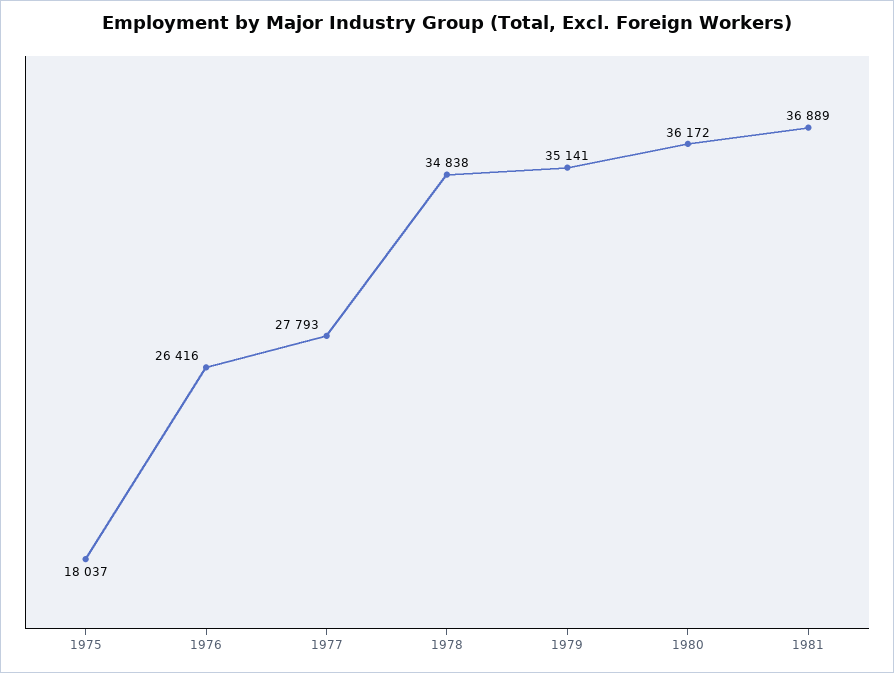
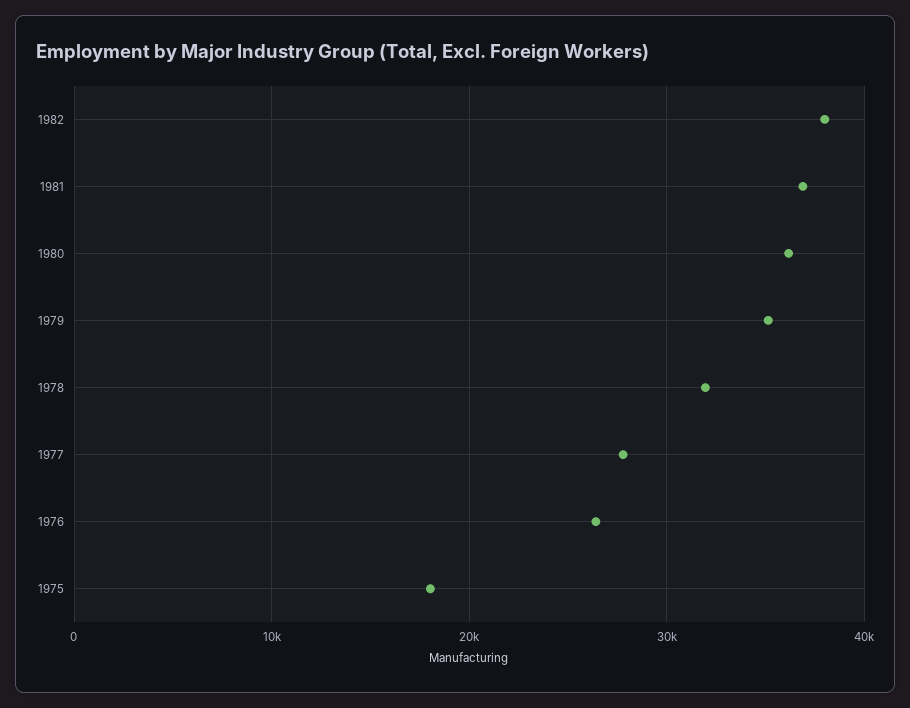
1978: 34838 -> 32000
1982: none -> 38000

